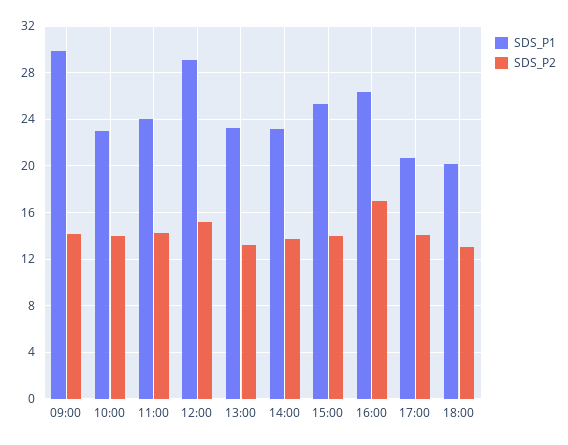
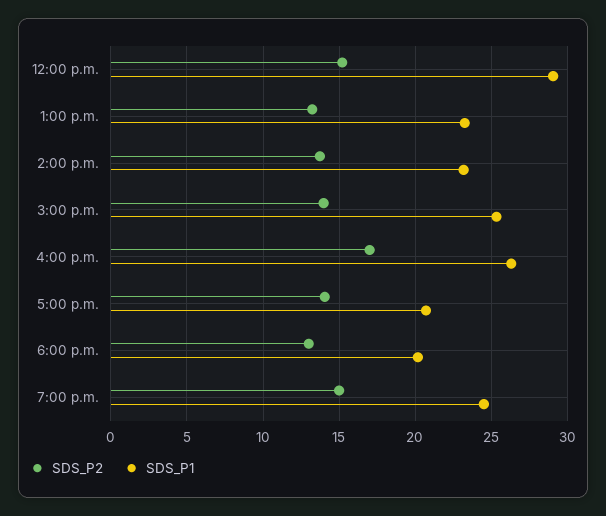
SDS_P1, 09:00: 30 -> none
SDS_P2, 09:00: 14 -> none
SDS_P1, 10:00: 23 -> none
SDS_P2, 10:00: 14 -> none
SDS_P1, 11:00: 24 -> none
SDS_P2, 11:00: 14 -> none
SDS_P2, 7:00 p.m.: none -> 15
SDS_P1, 7:00 p.m.: none -> 24.5

